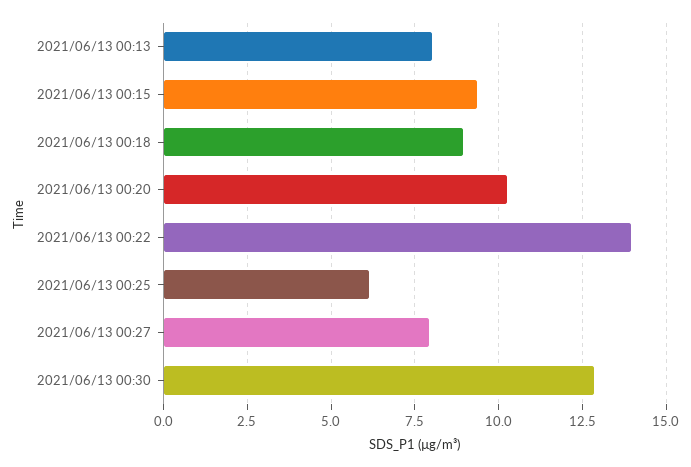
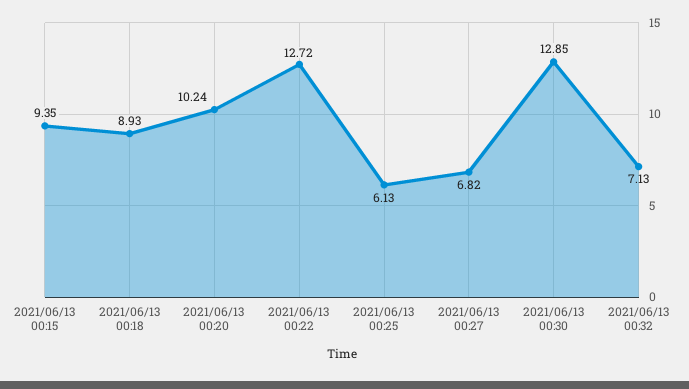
2021/06/13 00:13: 8 -> none
2021/06/13 00:22: 14 -> 12.72
2021/06/13 00:27: 8 -> 6.82
2021/06/13 00:32: none -> 7.13

